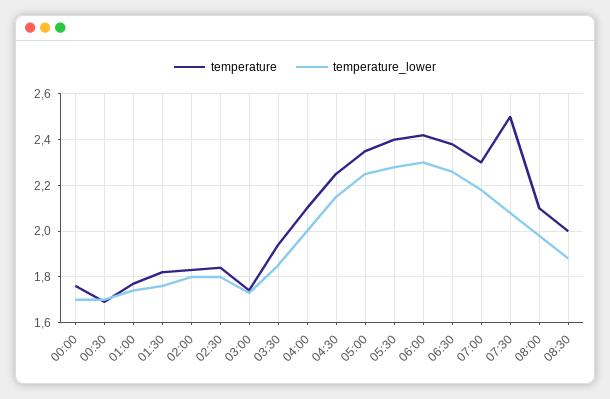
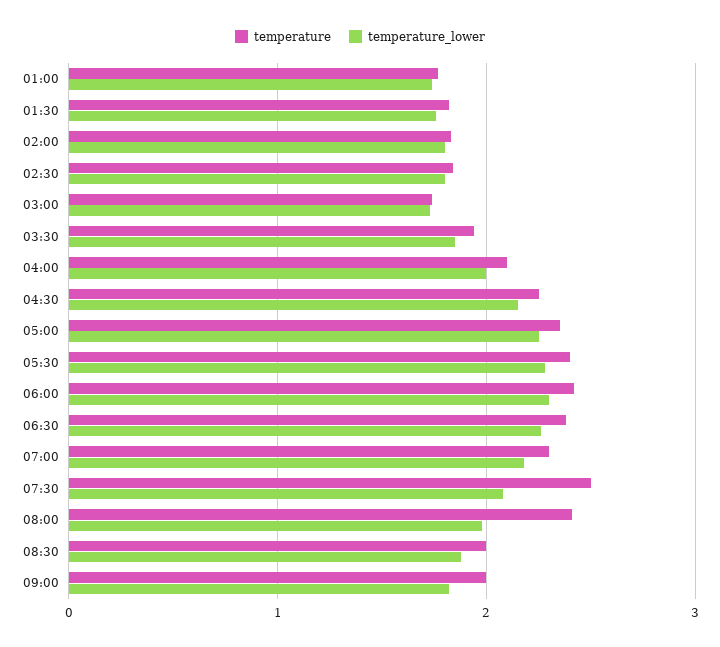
temperature, 00:00: 1.75 -> none
temperature_lower, 00:00: 1.7 -> none
temperature, 00:30: 1.7 -> none
temperature_lower, 00:30: 1.7 -> none
temperature, 08:00: 2.1 -> 2.4
temperature, 09:00: none -> 2
temperature_lower, 09:00: none -> 1.8

